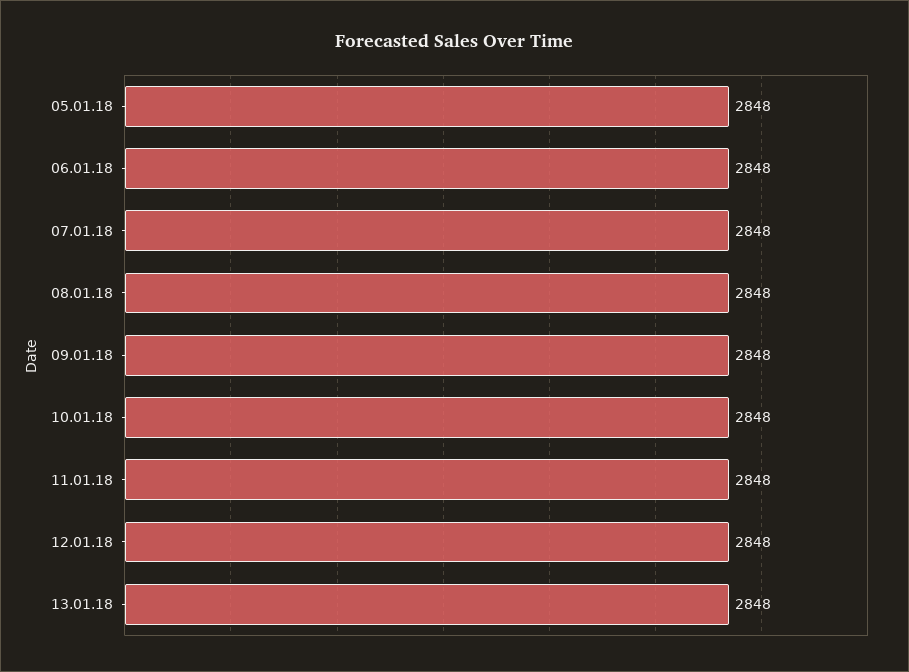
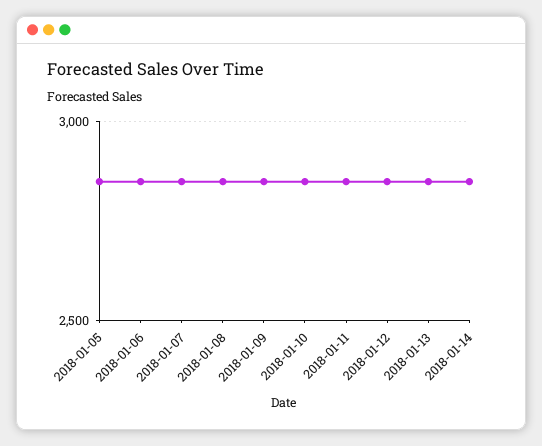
2018-01-14: none -> 2850

